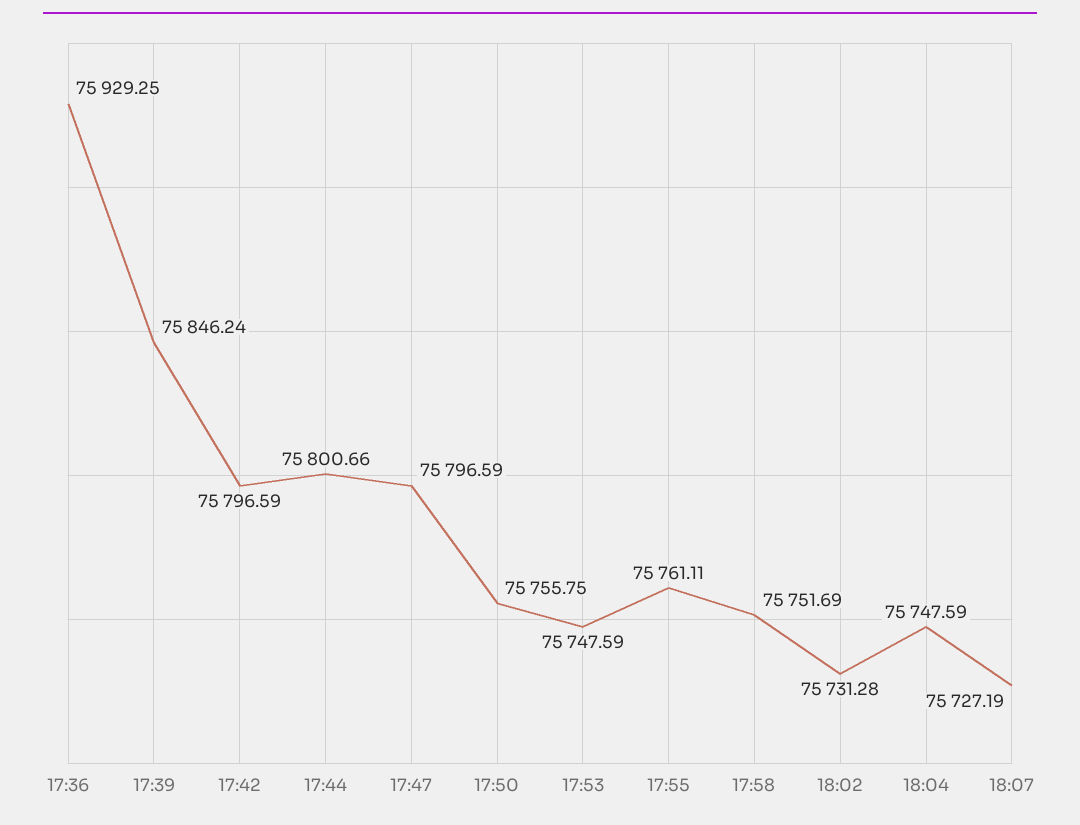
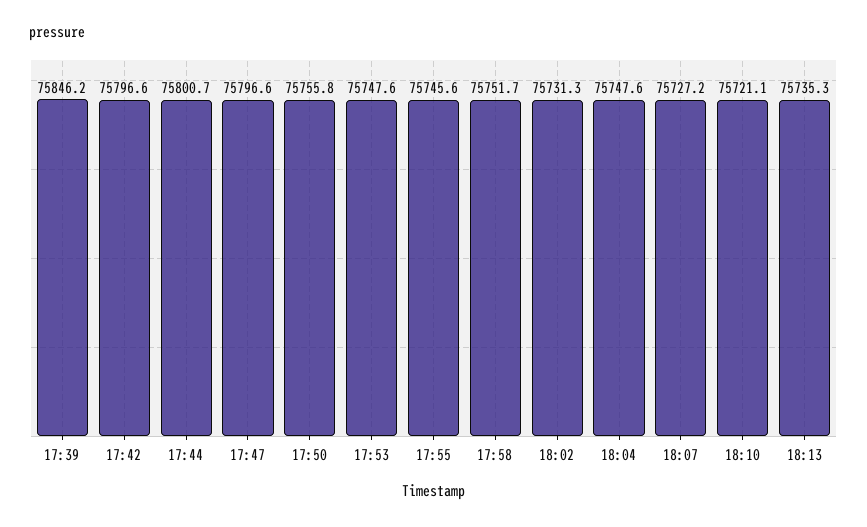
17:36: 75929.25 -> none
17:55: 75761.11 -> 75745.6
18:10: none -> 75721.1
18:13: none -> 75735.3

